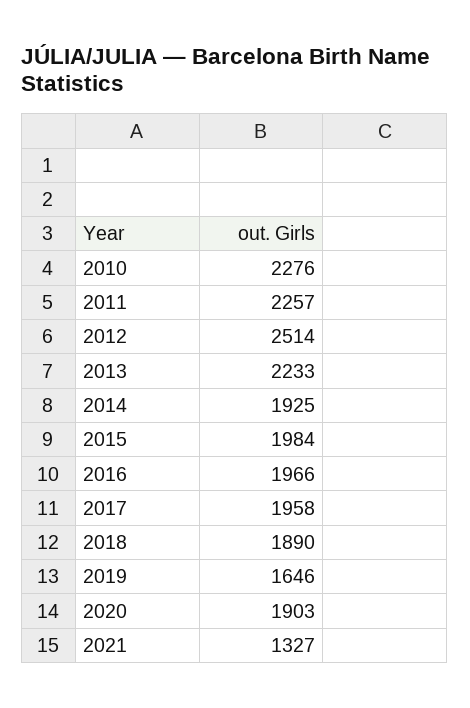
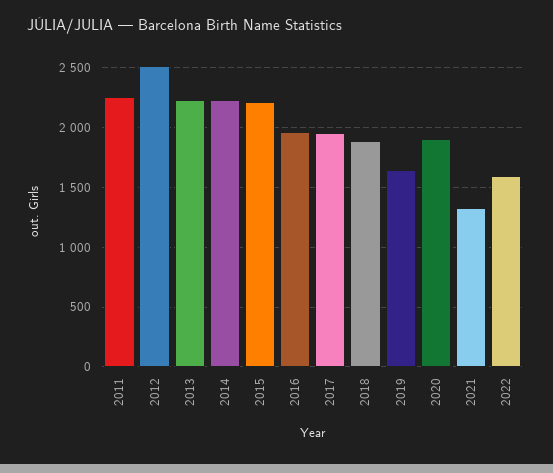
2010: 2276 -> none
2014: 1925 -> 2200
2015: 1984 -> 2200
2022: none -> 1600

